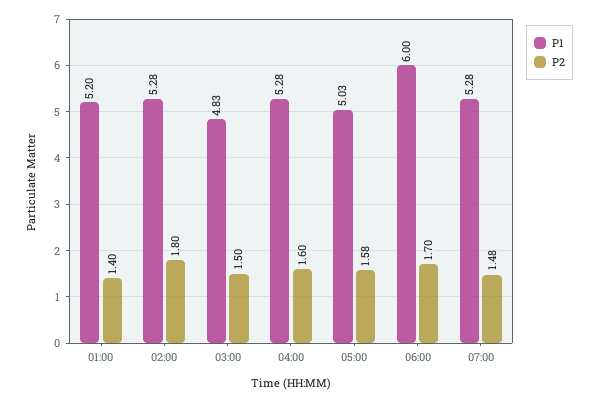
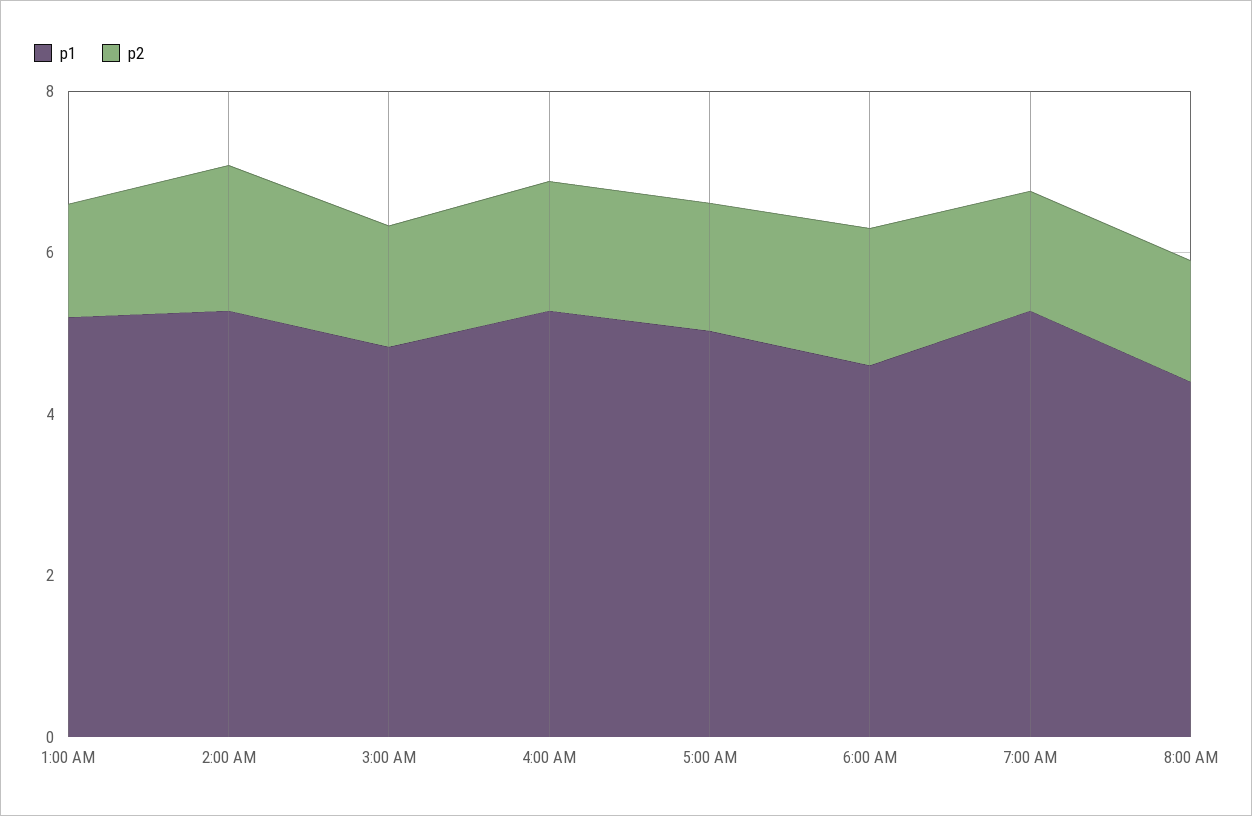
P1, 06:00: 6 -> 4.5
P1, 8:00 AM: none -> 4.5
P2, 8:00 AM: none -> 1.5

